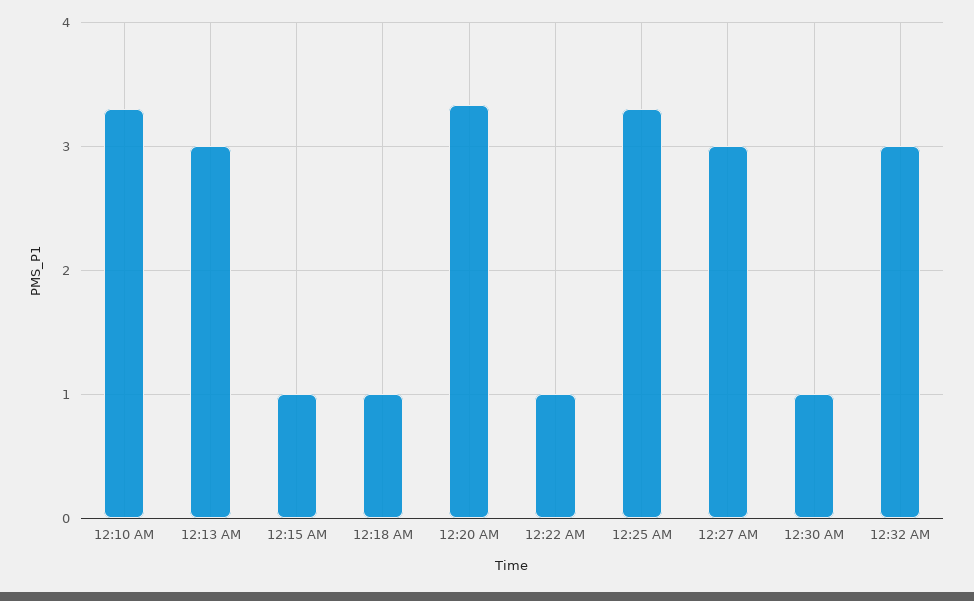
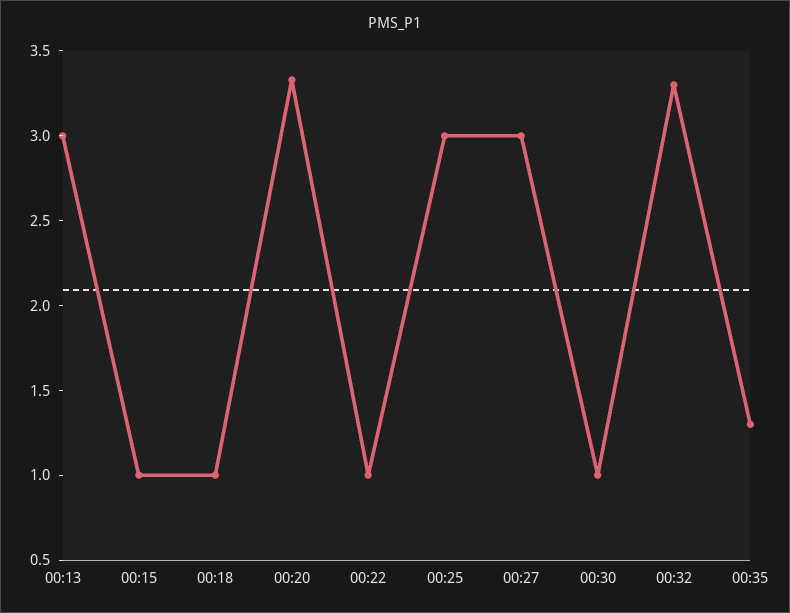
12:10 AM: 3.3 -> none
12:25 AM: 3.3 -> 3
12:32 AM: 3 -> 3.3
00:35: none -> 1.3

